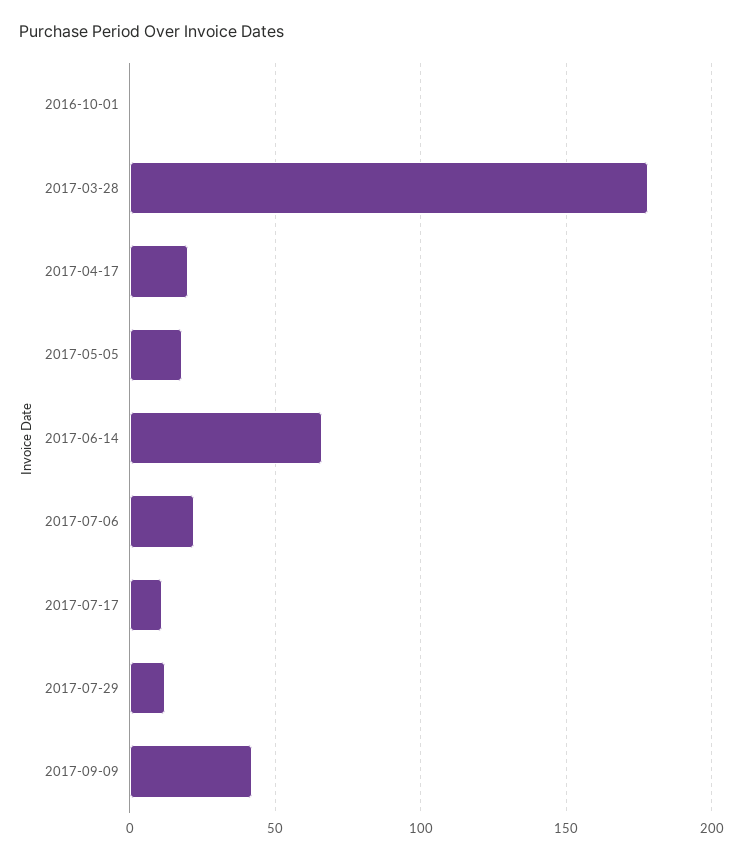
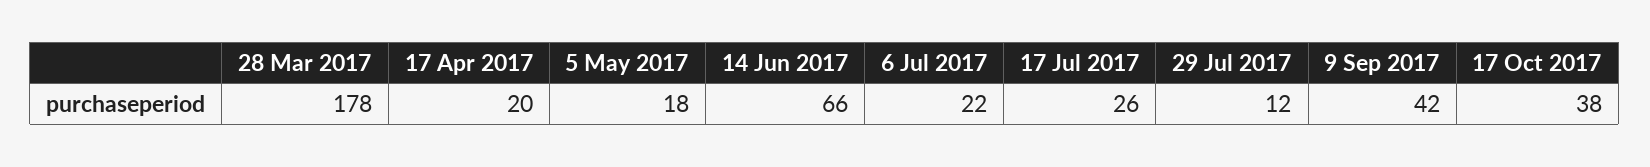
2016-10-01: 0 -> none
2017-07-17: 10 -> 26
17 Oct 2017: none -> 38

